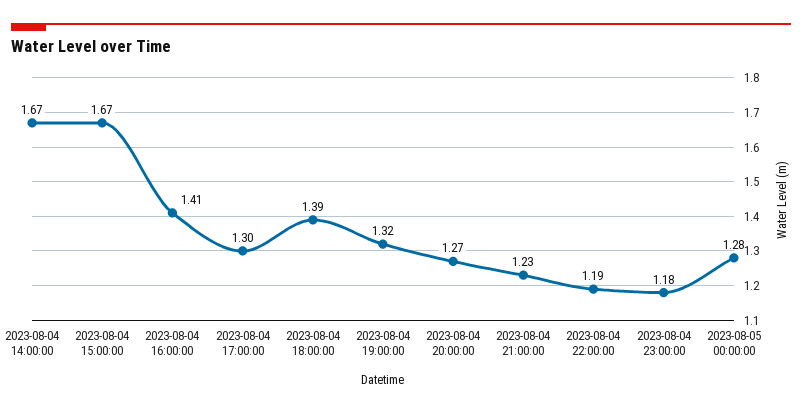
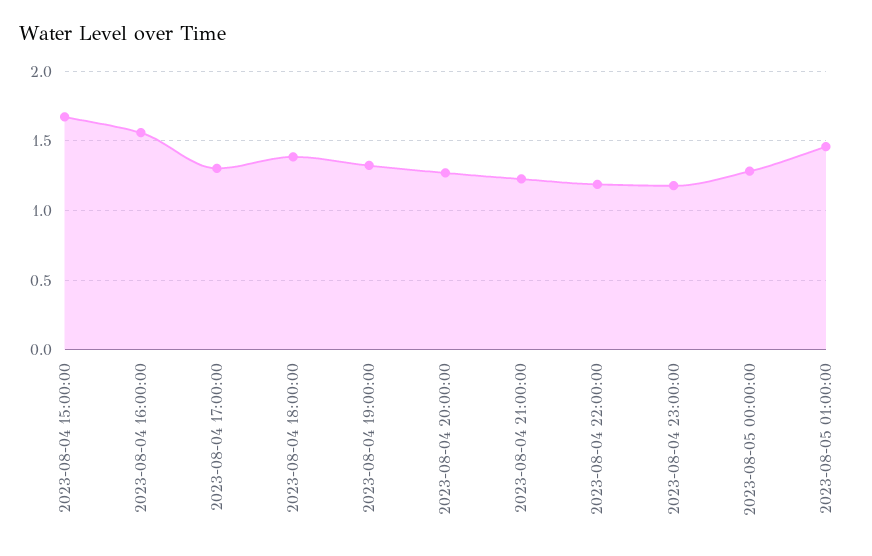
2023-08-04 14:00:00: 1.67 -> none
2023-08-04 16:00:00: 1.41 -> 1.55
2023-08-05 01:00:00: none -> 1.45

